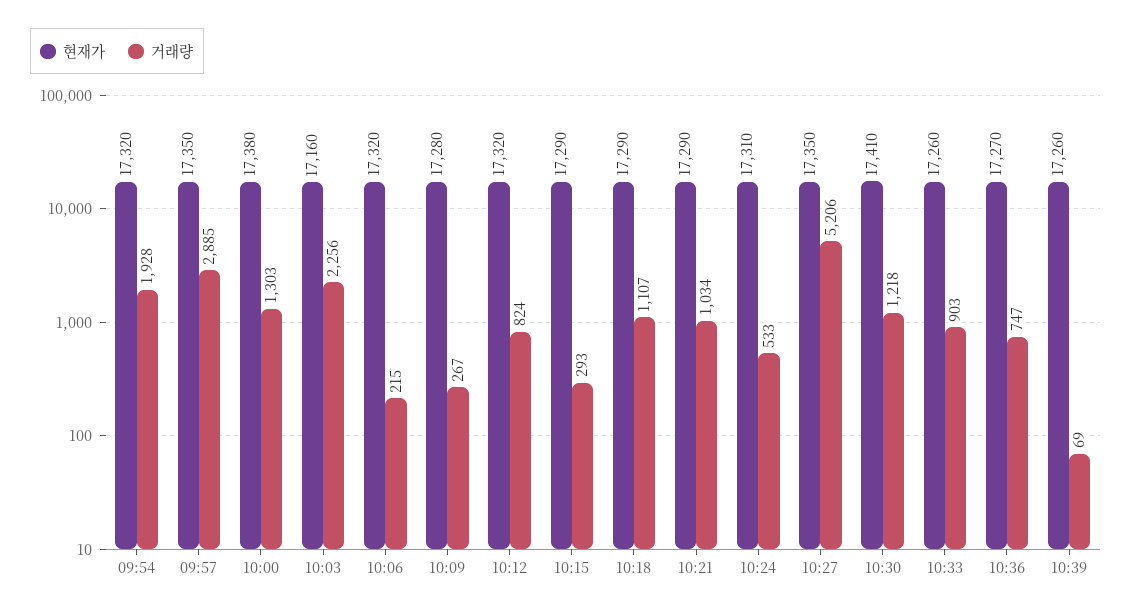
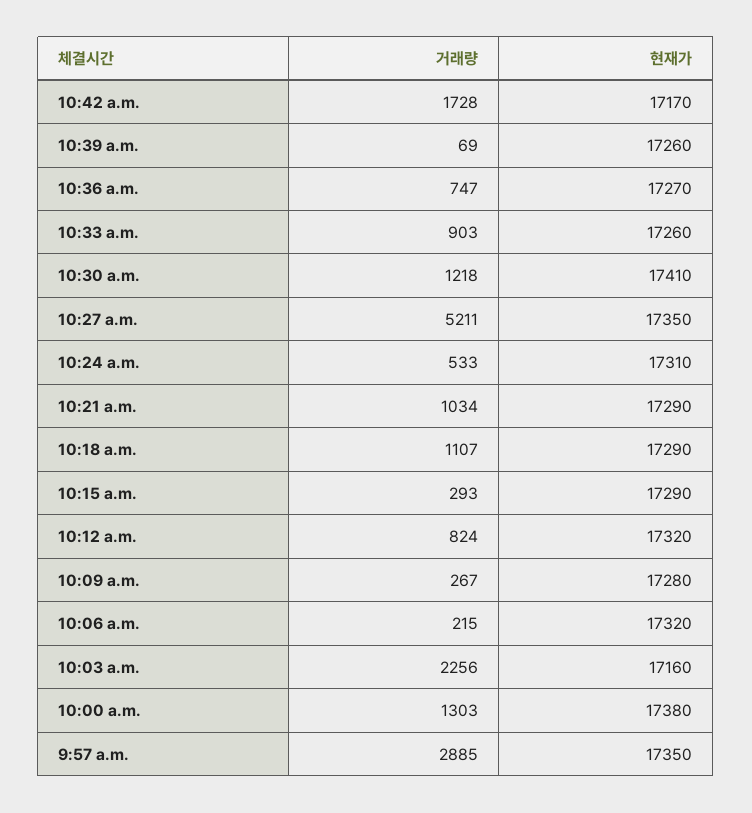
현재가, 09:54: 17320 -> none
거래량, 09:54: 1928 -> none
거래량, 10:27: 5206 -> 5211
거래량, 10:42 a.m.: none -> 1728
현재가, 10:42 a.m.: none -> 17170

